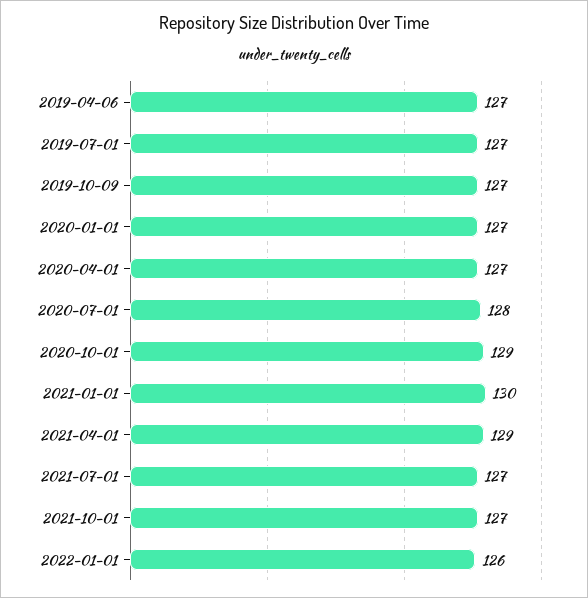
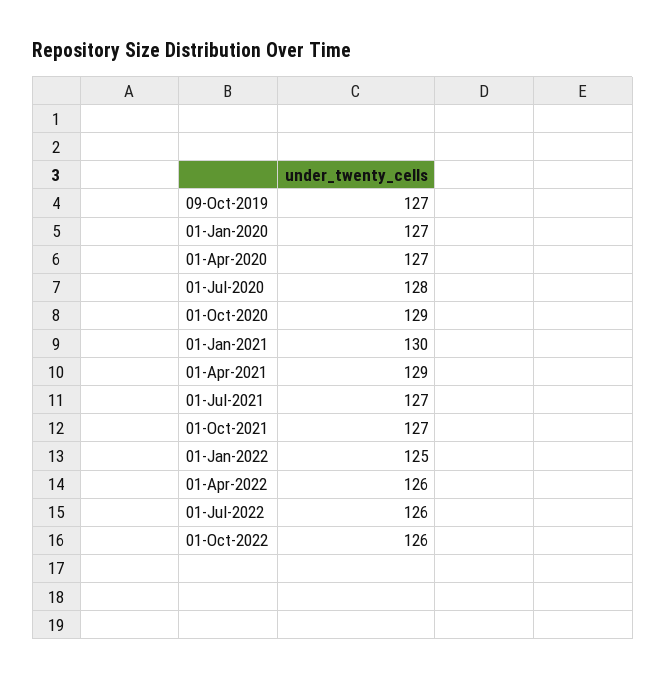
2019-04-06: 127 -> none
2019-07-01: 127 -> none
2022-01-01: 126 -> 125
01-Apr-2022: none -> 126
01-Jul-2022: none -> 126
01-Oct-2022: none -> 126

